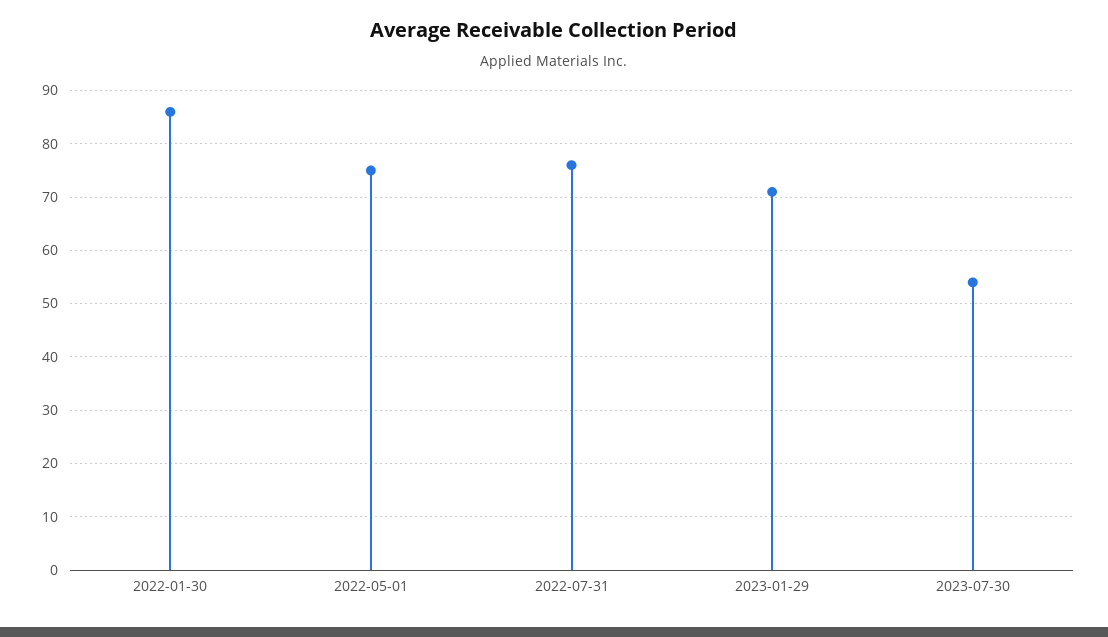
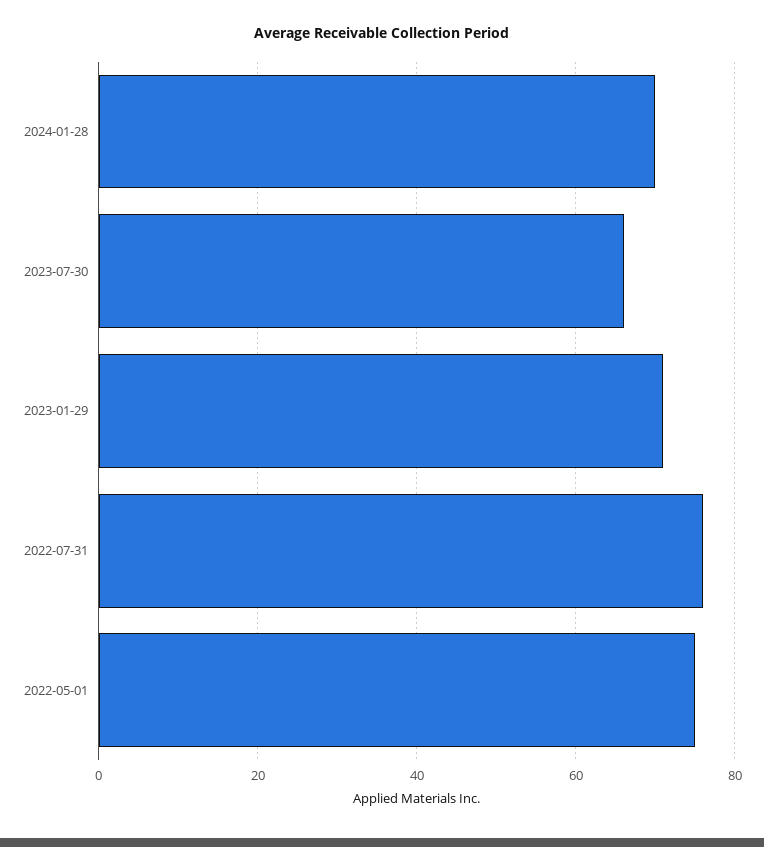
2022-01-30: 85 -> none
2023-07-30: 55 -> 65
2024-01-28: none -> 70

